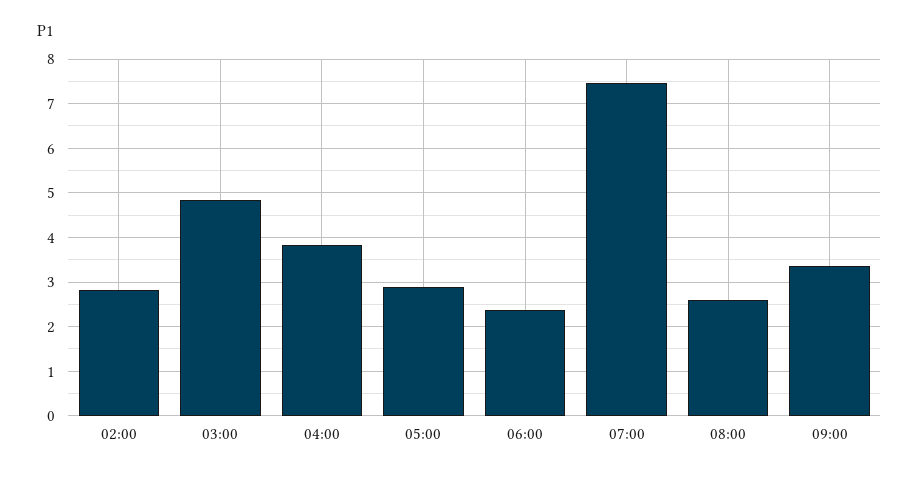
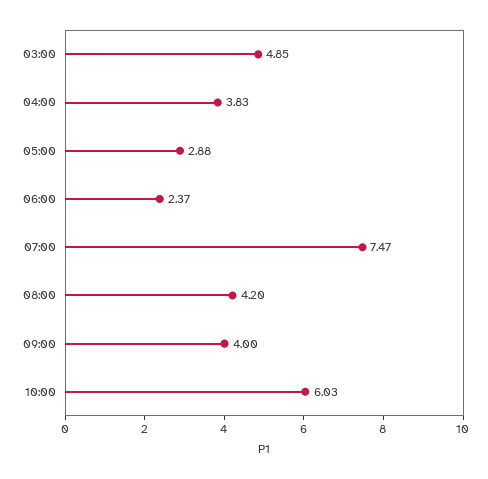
02:00: 2.8 -> none
08:00: 2.6 -> 4.2
09:00: 3.4 -> 4
10:00: none -> 6.03

